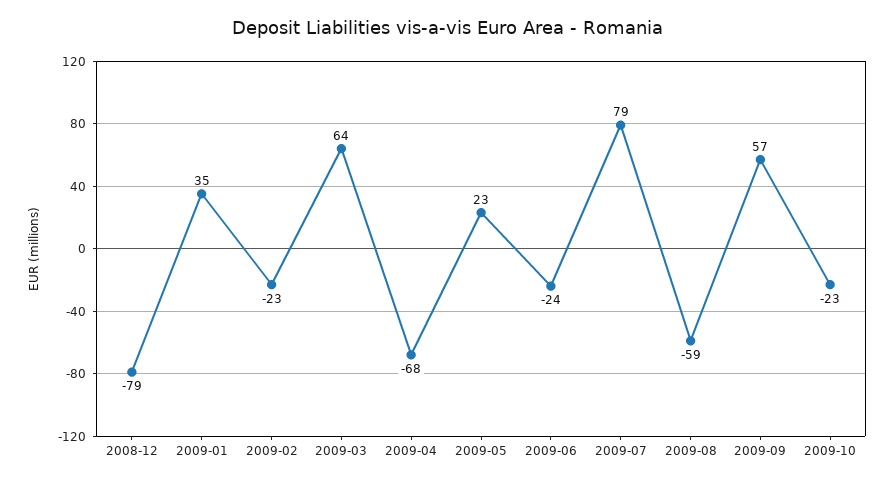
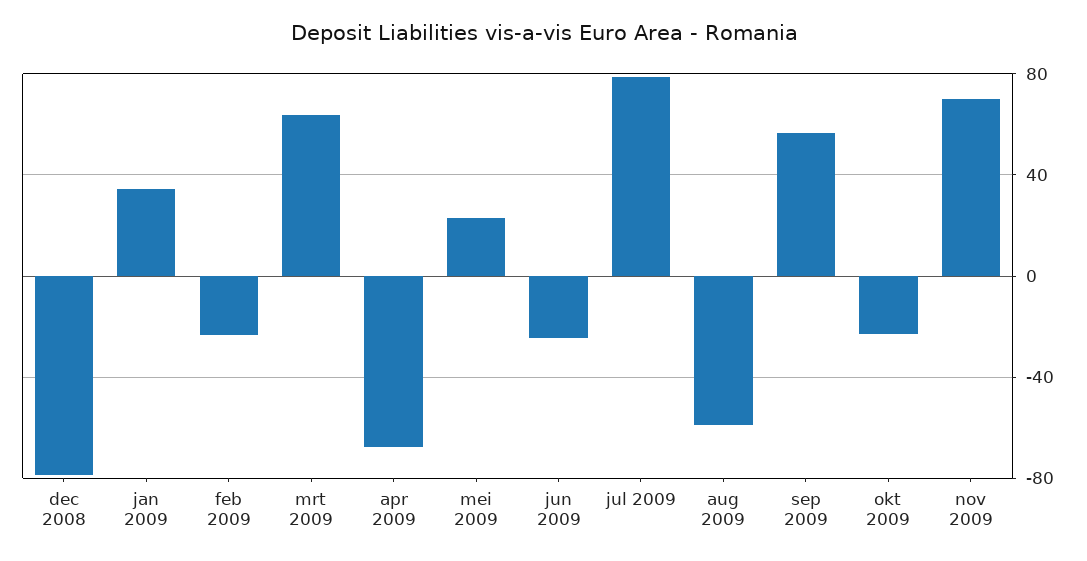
nov 2009: none -> 70

